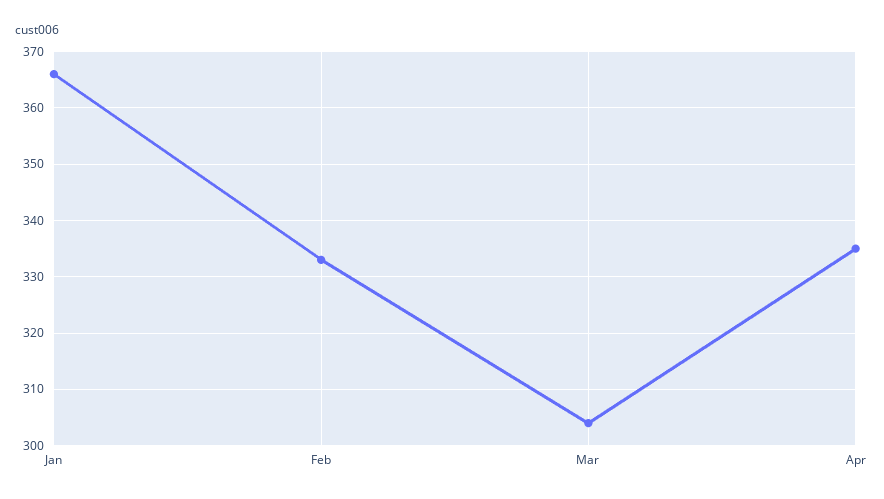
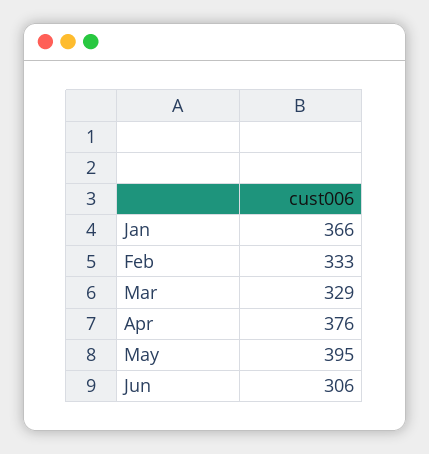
Mar: 305 -> 329
Apr: 335 -> 376
May: none -> 395
Jun: none -> 306

